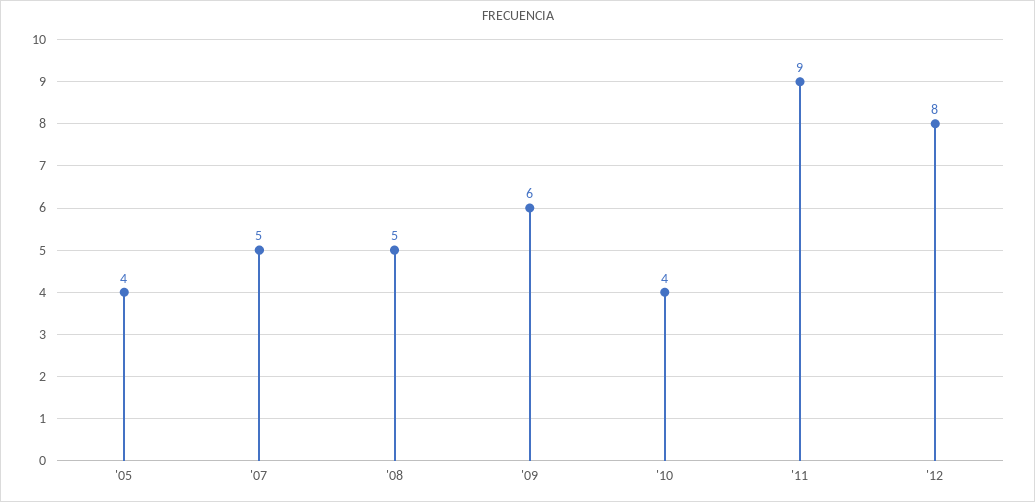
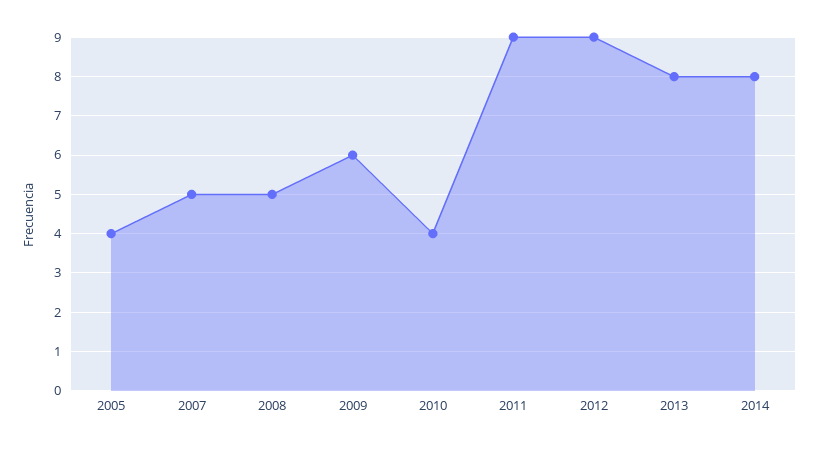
'12: 8 -> 9
2013: none -> 8
2014: none -> 8

